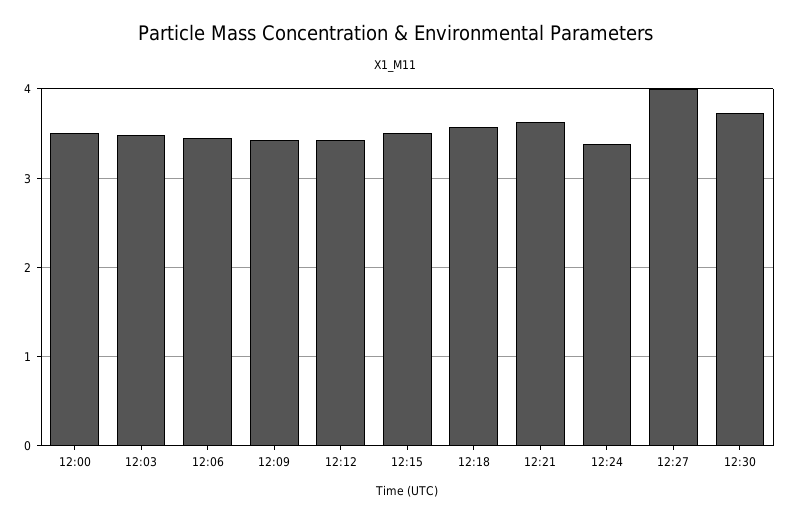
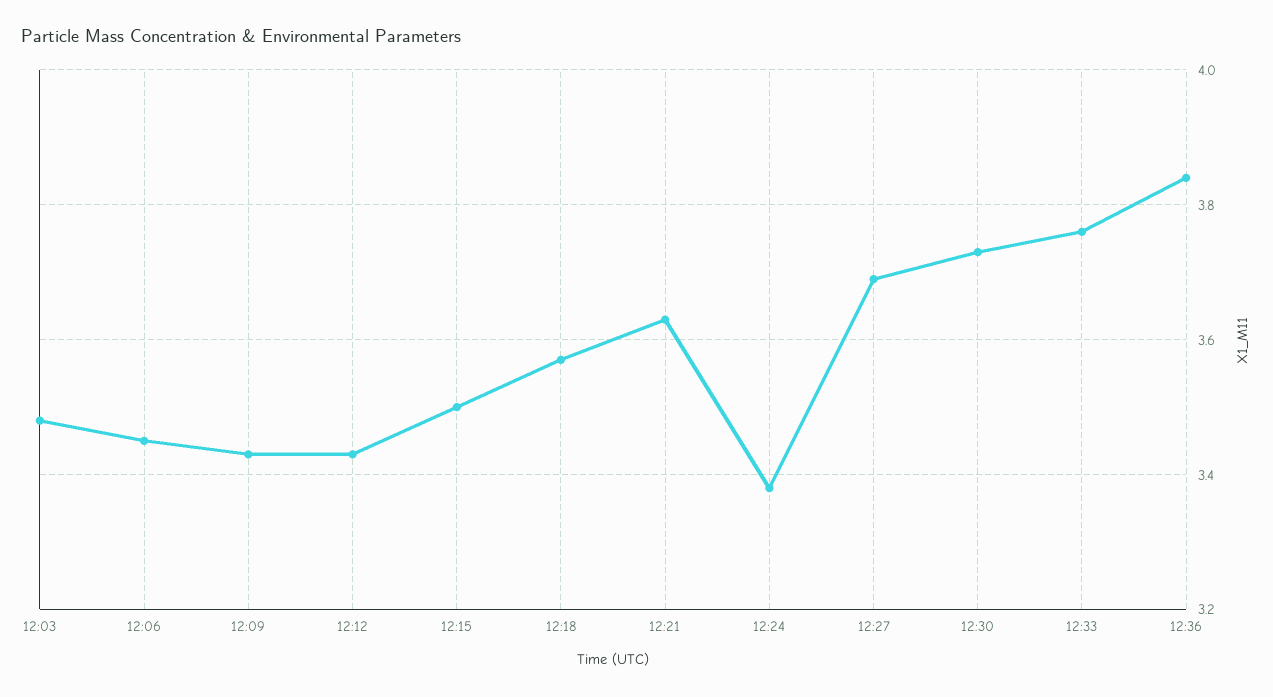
12:00: 3.5 -> none
12:27: 4 -> 3.7
12:33: none -> 3.75
12:36: none -> 3.85

